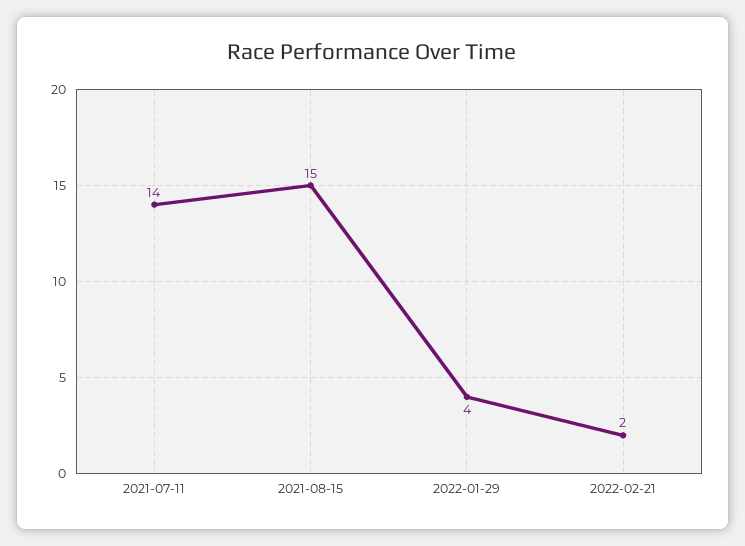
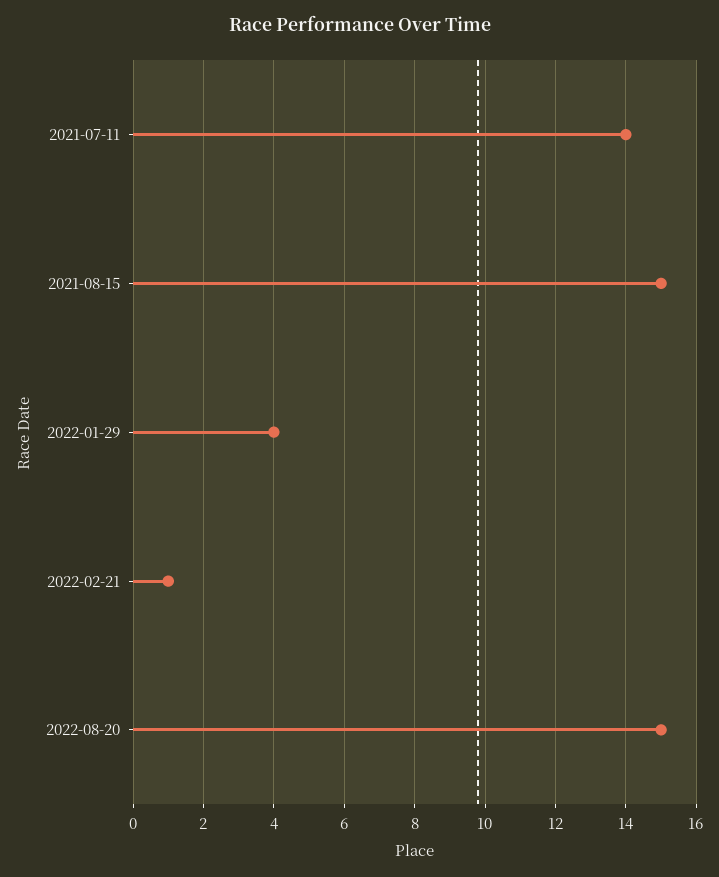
2022-02-21: 2 -> 1
2022-08-20: none -> 15

